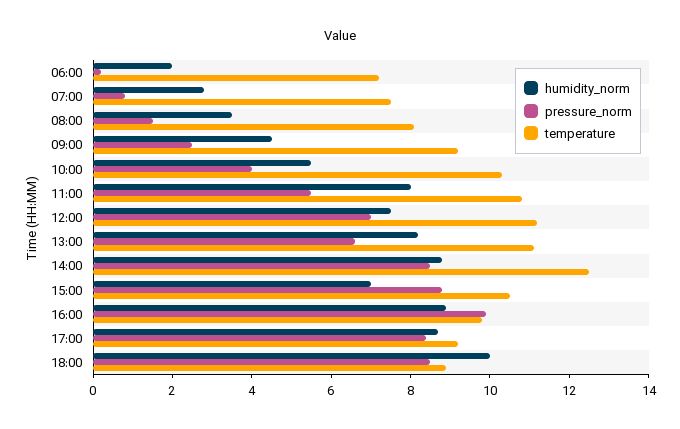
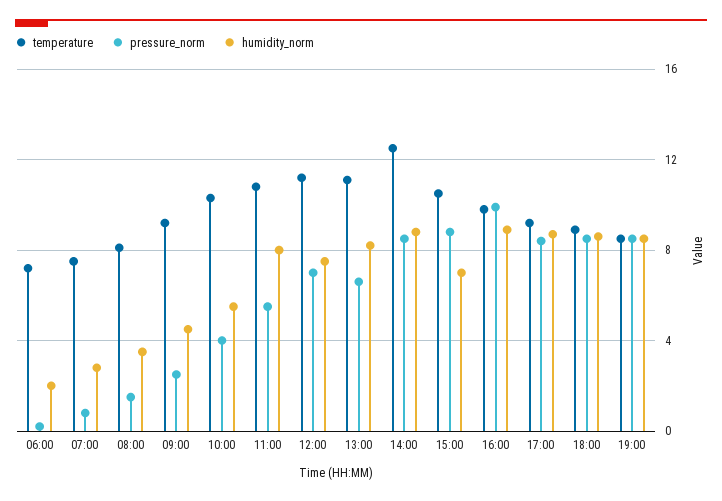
humidity_norm, 18:00: 10 -> 8.5
temperature, 19:00: none -> 8.5
pressure_norm, 19:00: none -> 8.5
humidity_norm, 19:00: none -> 8.5

